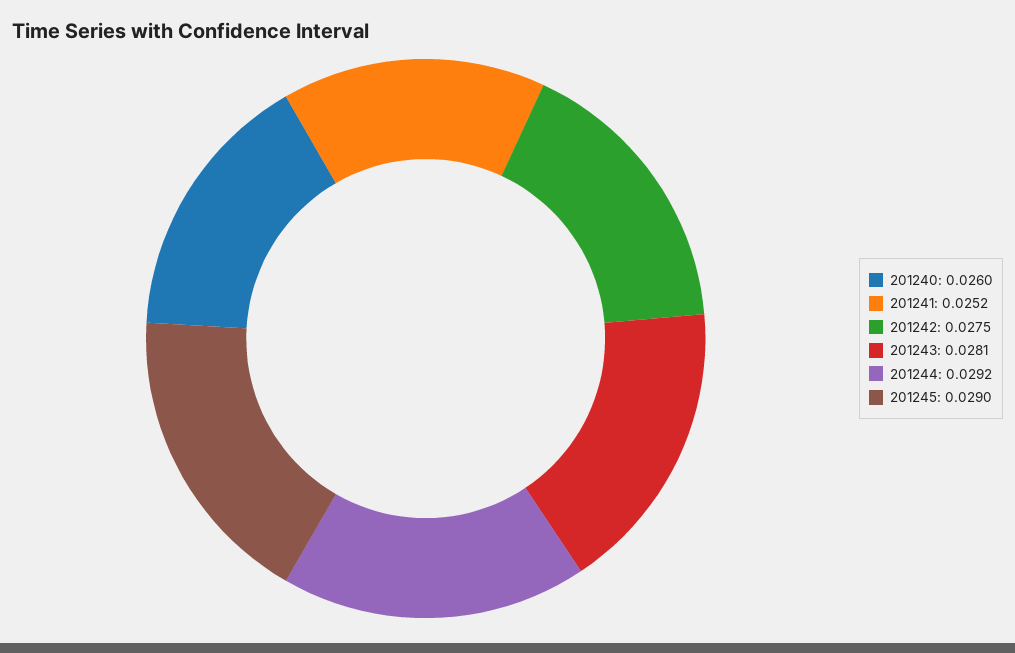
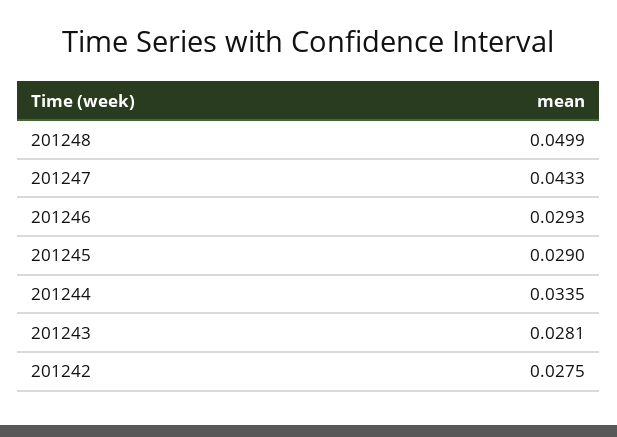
201240: 0.026 -> none
201241: 0.0252 -> none
201244: 0.0292 -> 0.0335
201248: none -> 0.0499
201247: none -> 0.0433
201246: none -> 0.0293

